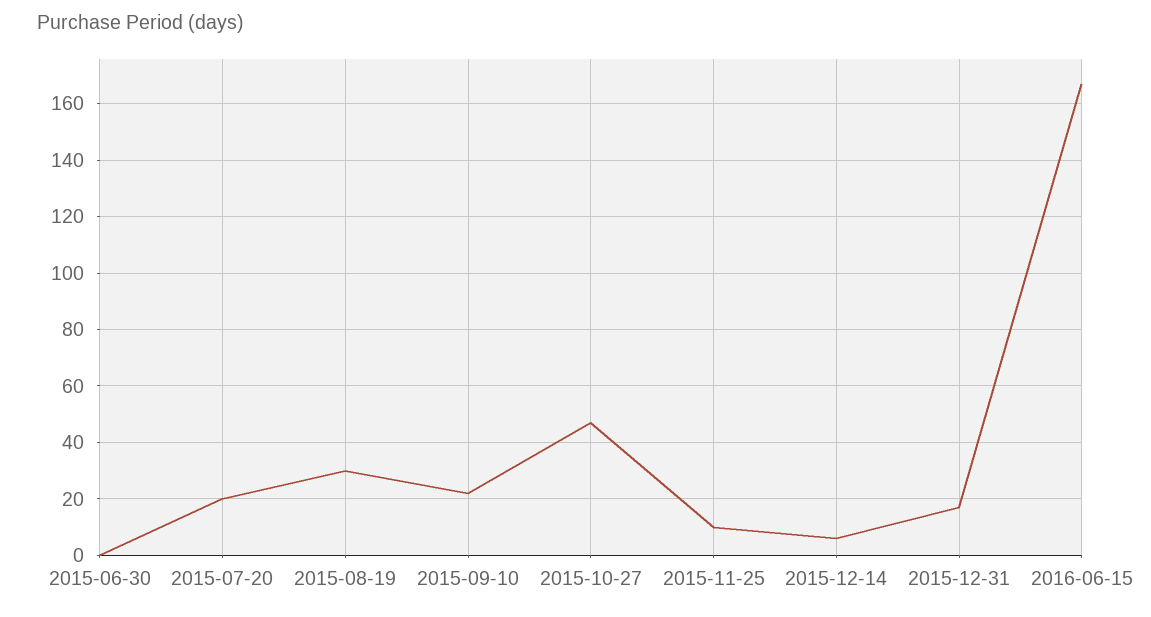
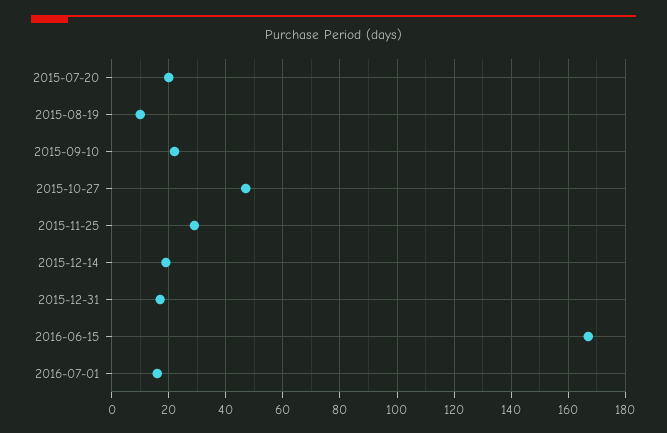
2015-06-30: 0 -> none
2015-08-19: 30 -> 10
2015-11-25: 10 -> 30
2015-12-14: 5 -> 20
2016-07-01: none -> 15

